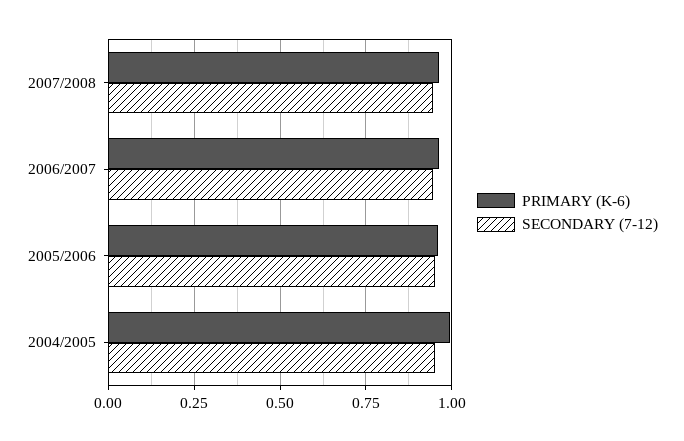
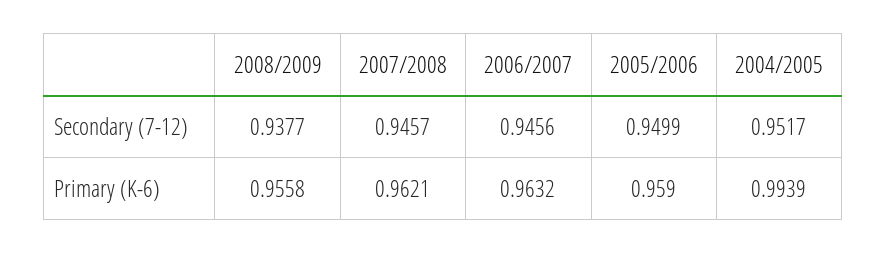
SECONDARY (7-12), 2008/2009: none -> 0.9377
PRIMARY (K-6), 2008/2009: none -> 0.9558

